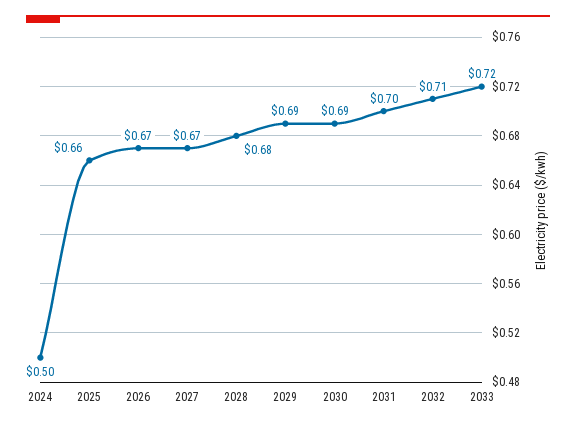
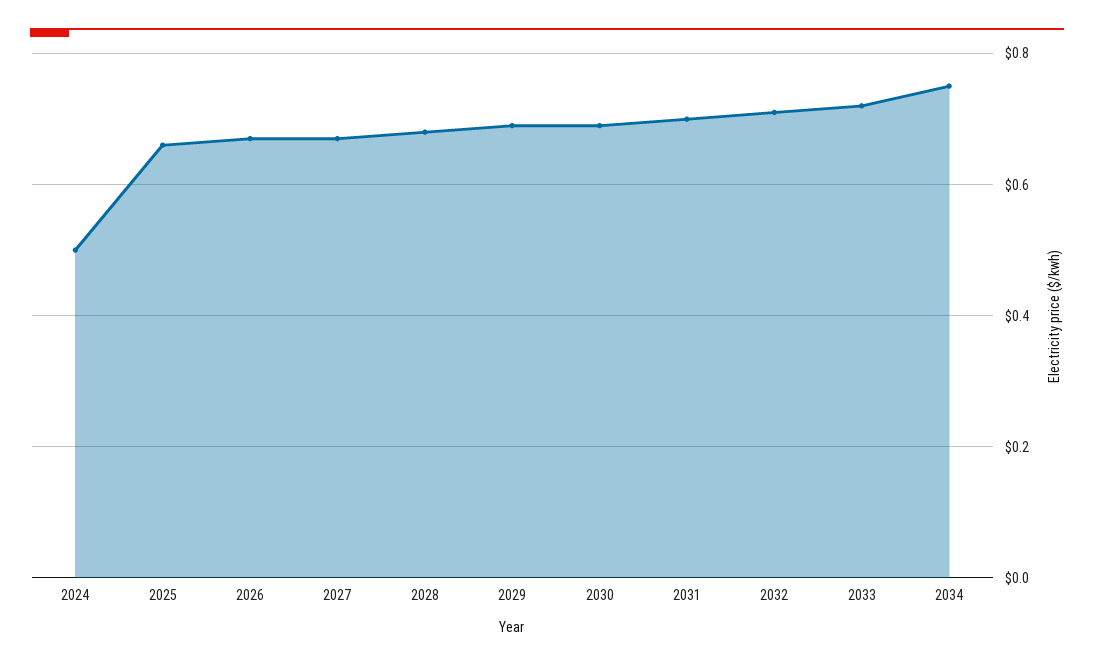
2034: none -> 0.75

